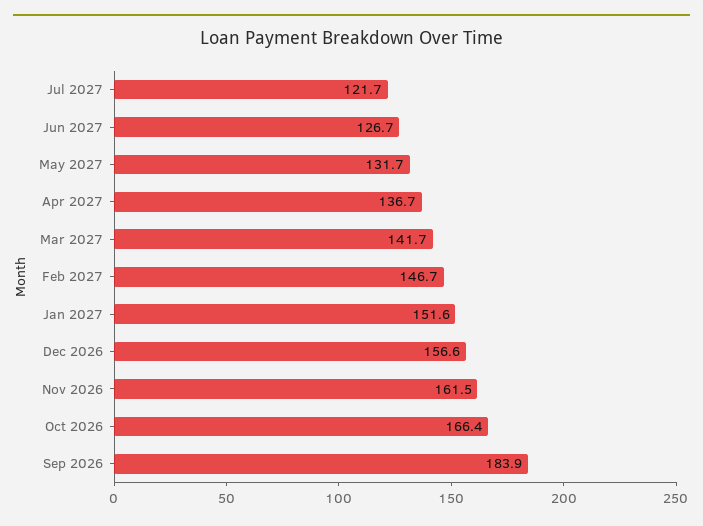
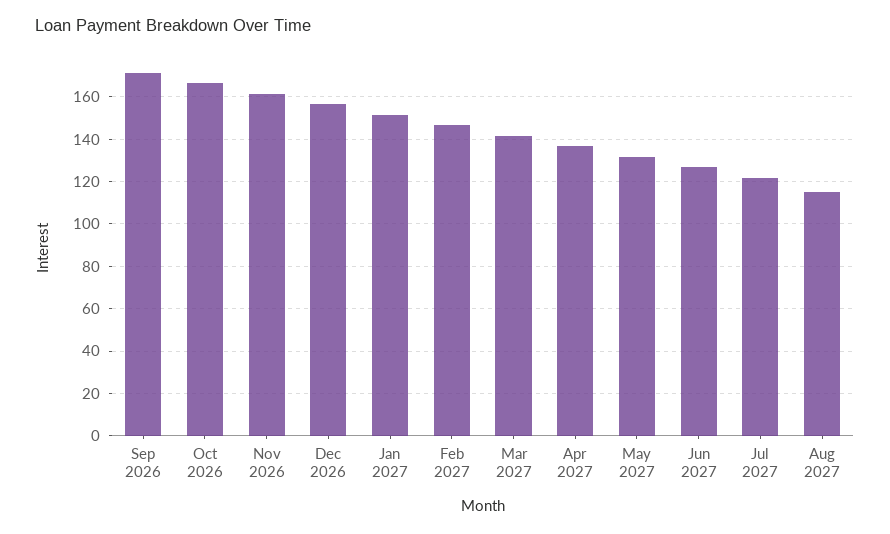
Sep 2026: 183.9 -> 170
Aug 2027: none -> 115

